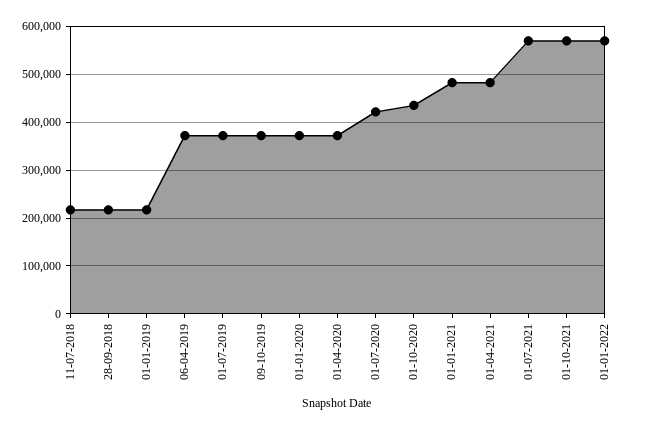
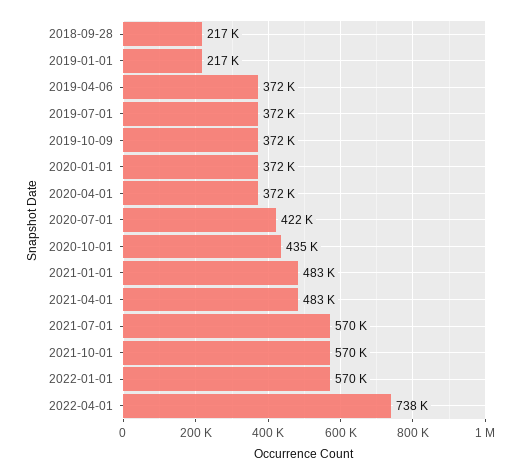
11-07-2018: 220000 -> none
2022-04-01: none -> 738000

